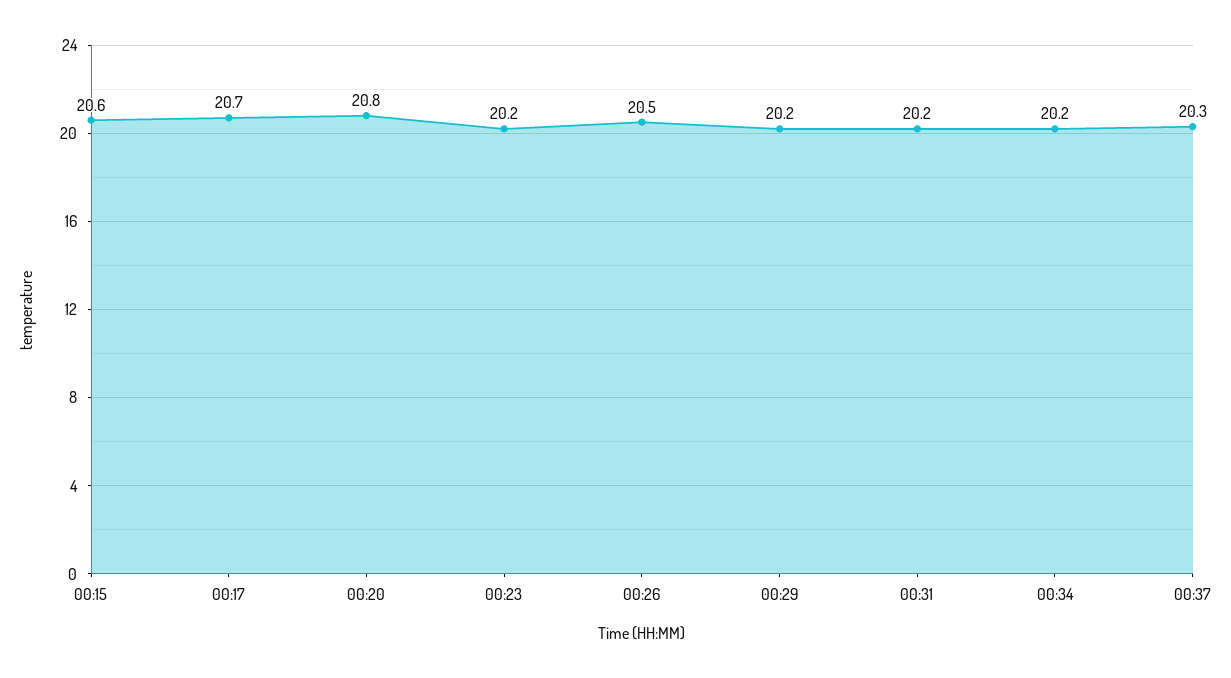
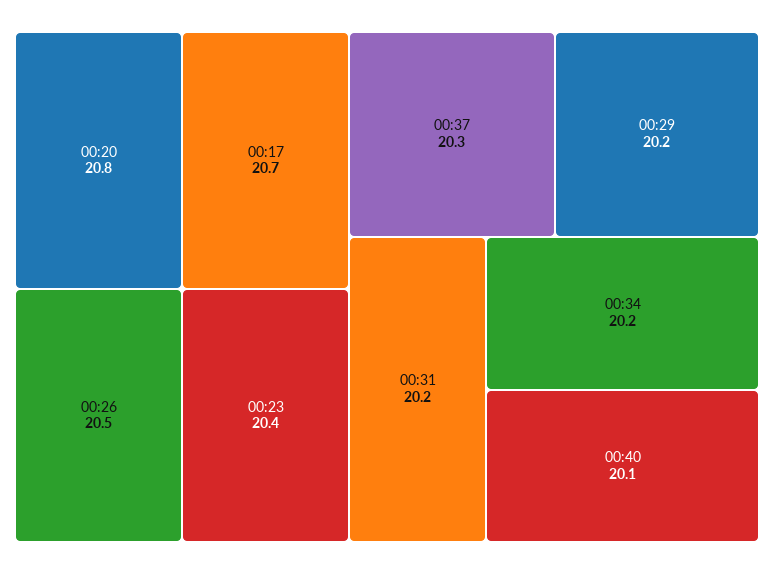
00:15: 20.6 -> none
00:23: 20.2 -> 20.4
00:40: none -> 20.1

